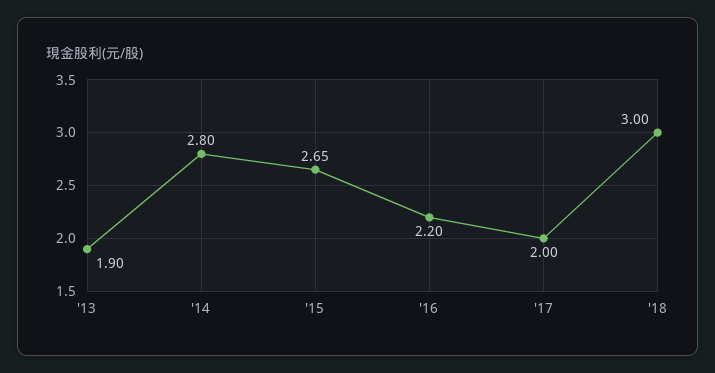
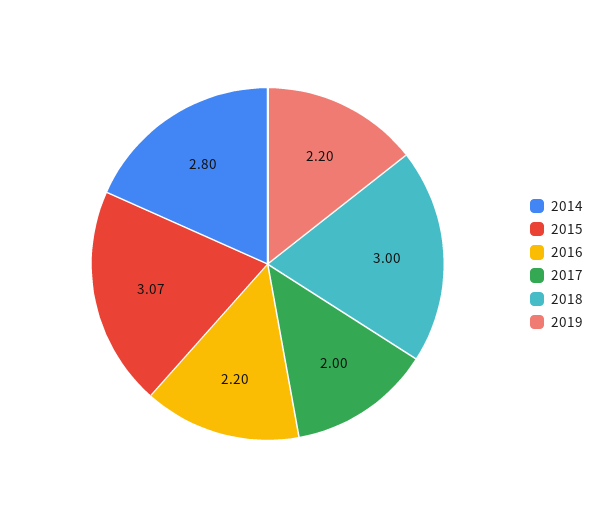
'13: 1.9 -> none
'15: 2.65 -> 3.07
2019: none -> 2.2

